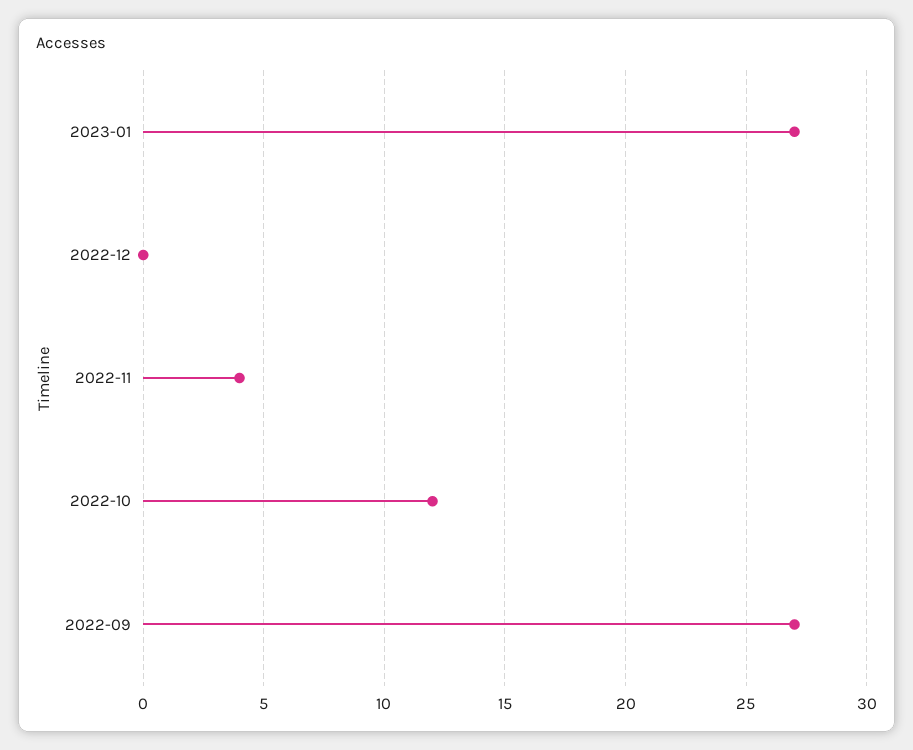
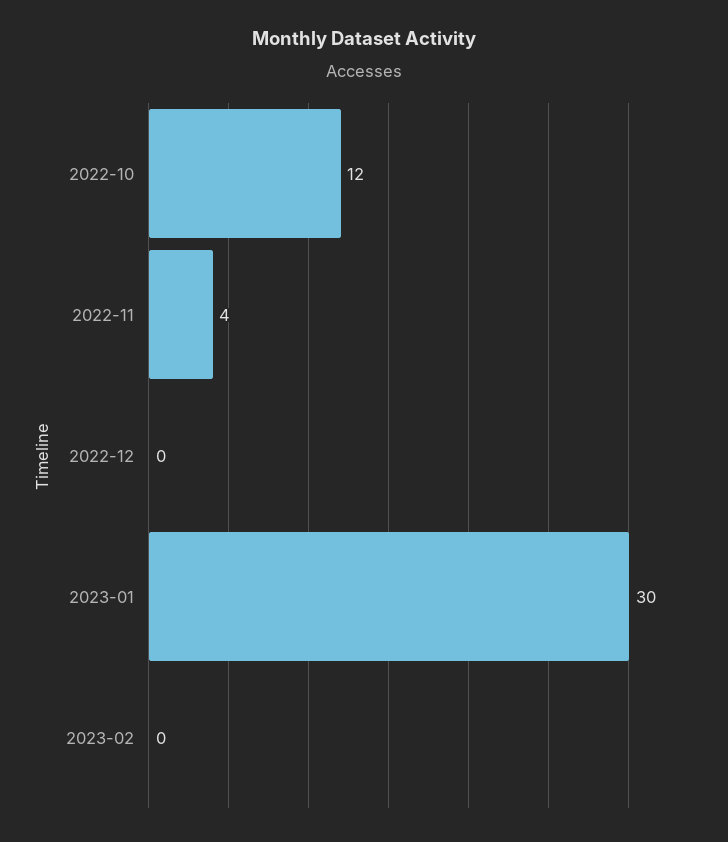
2023-01: 27 -> 30
2022-09: 27 -> none
2023-02: none -> 0

